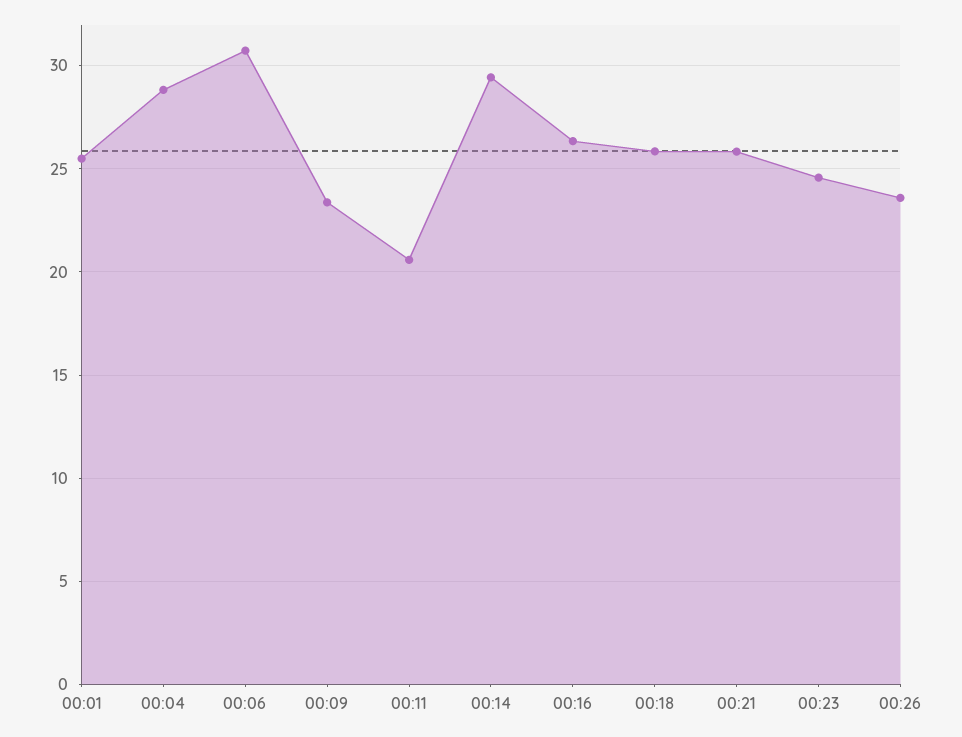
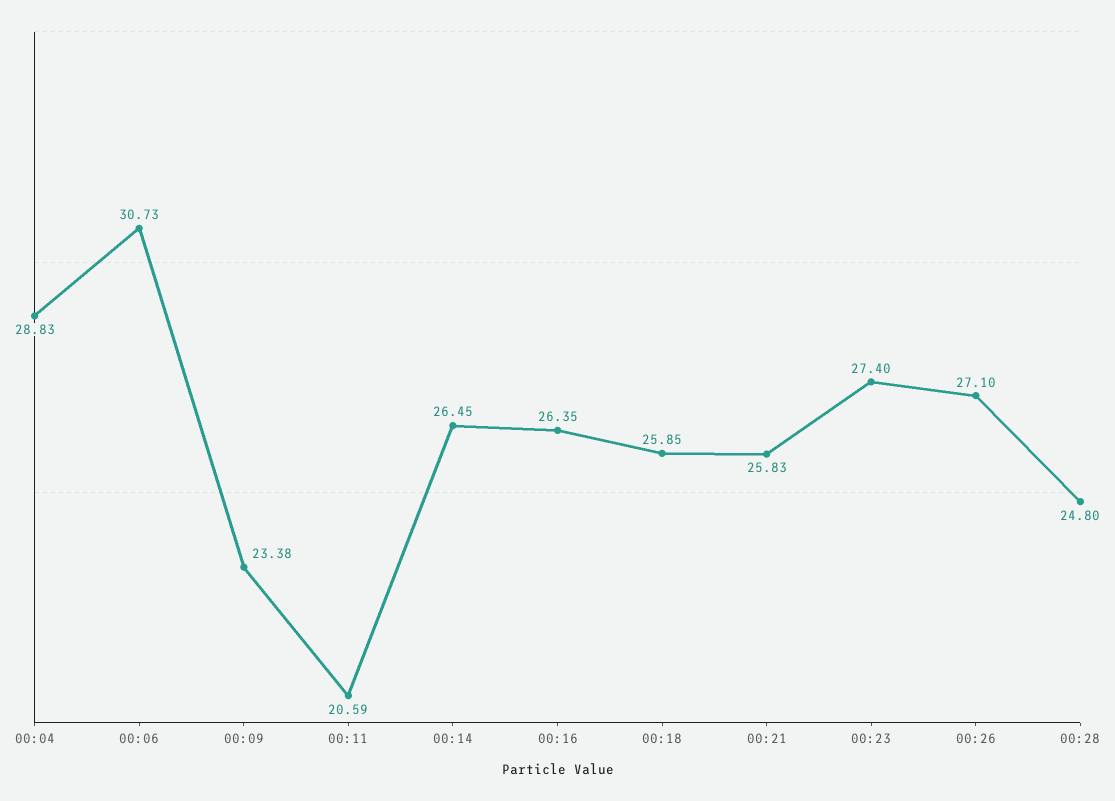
00:01: 25.5 -> none
00:14: 29.5 -> 26.45
00:23: 24.5 -> 27.4
00:26: 23.5 -> 27.1
00:28: none -> 24.8

